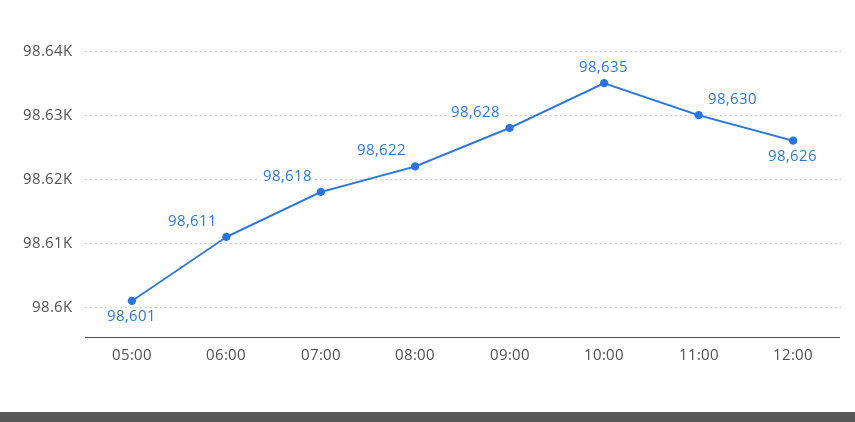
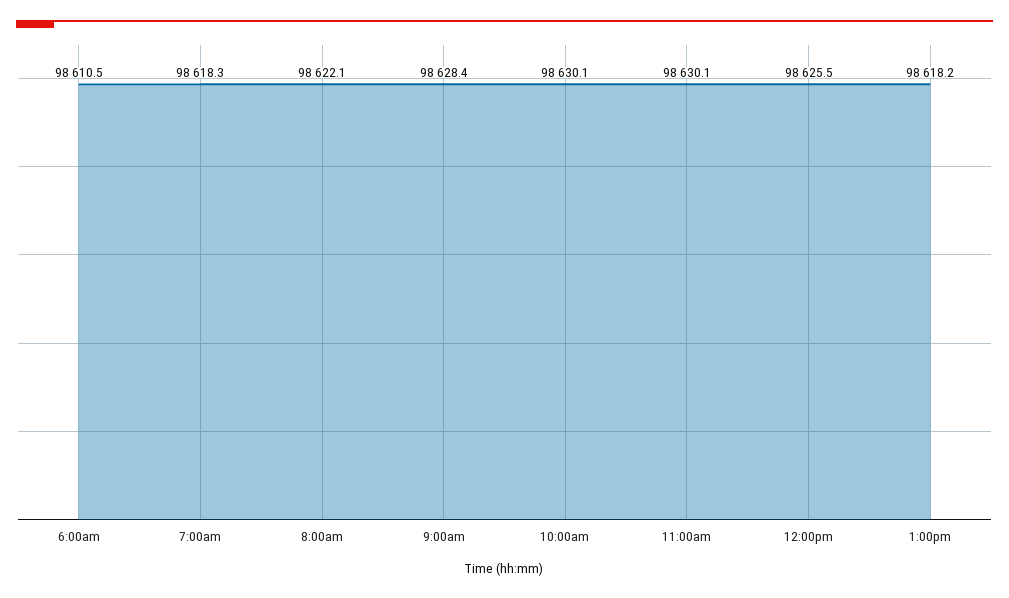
05:00: 98601 -> none
10:00: 98635 -> 98630.1
1:00pm: none -> 98618.2

